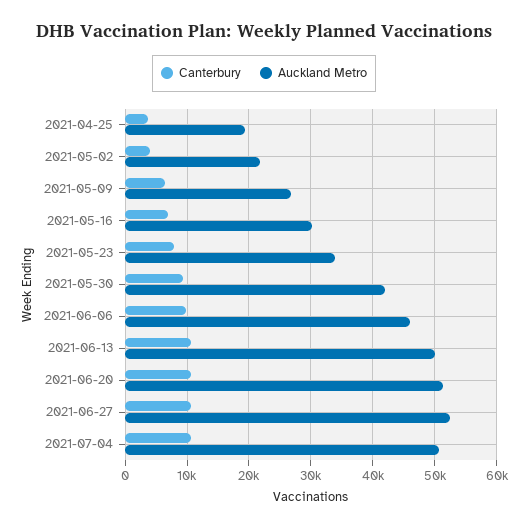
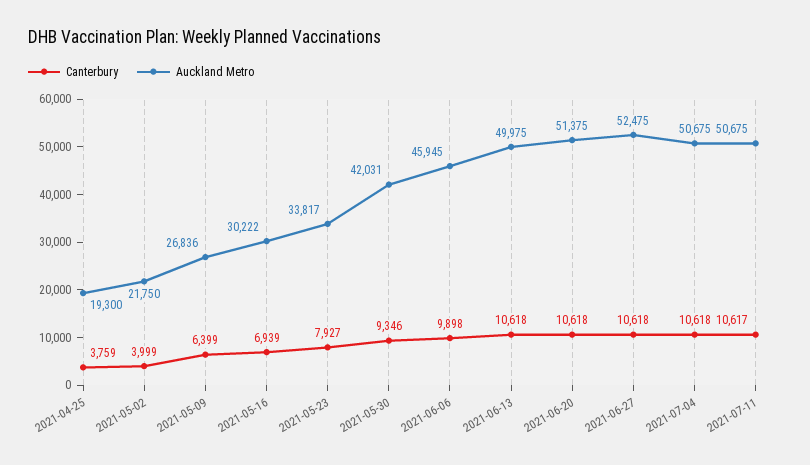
Canterbury, 2021-07-11: none -> 10617
Auckland Metro, 2021-07-11: none -> 50675

